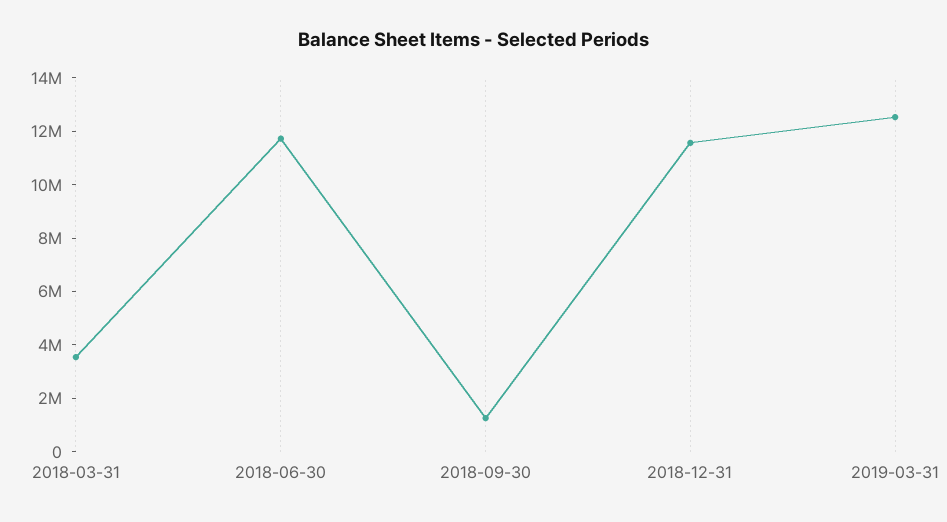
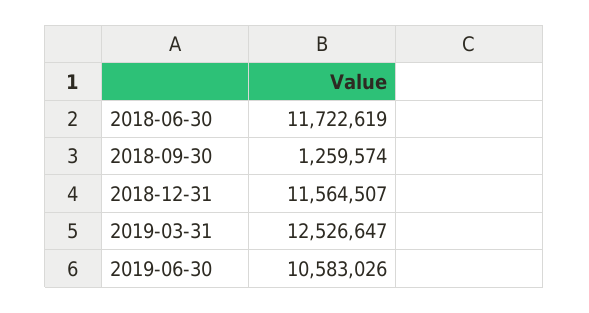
2018-03-31: 3500000 -> none
2019-06-30: none -> 10583026

